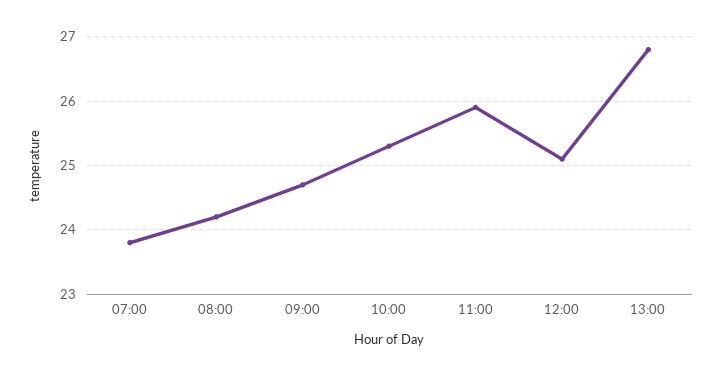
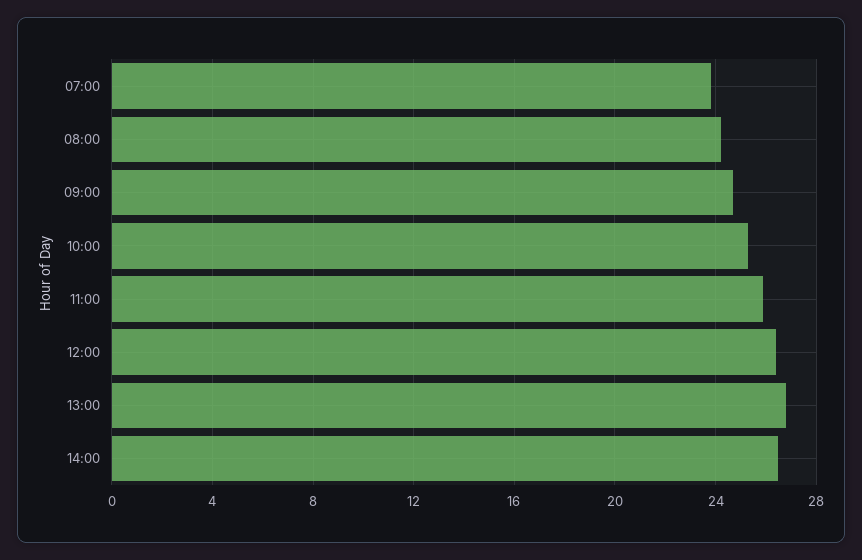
12:00: 25.1 -> 26.5
14:00: none -> 26.5

